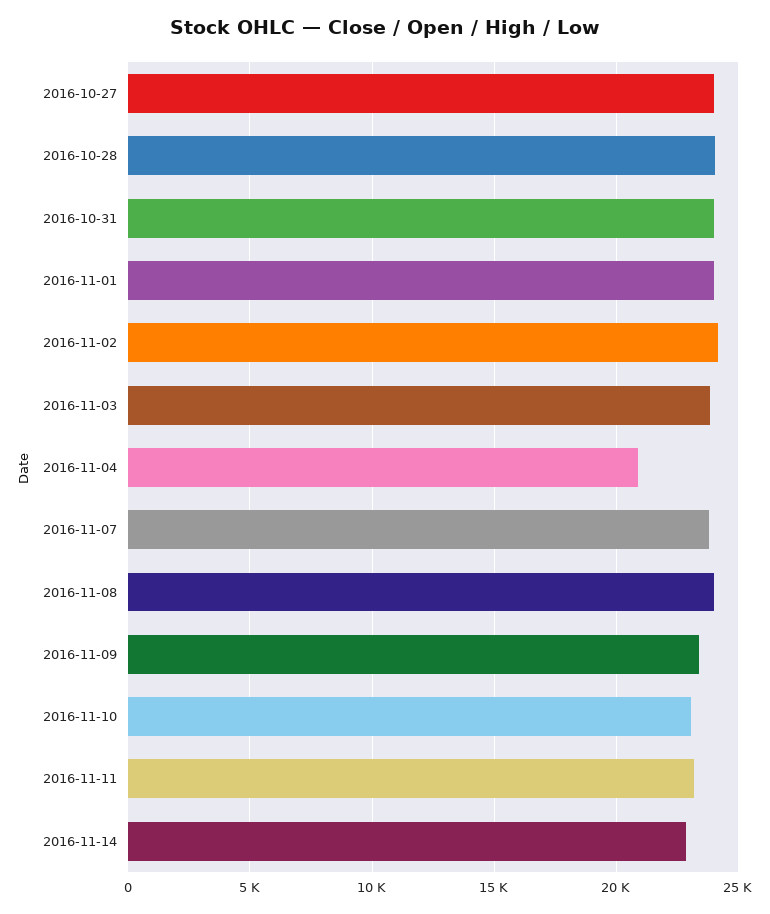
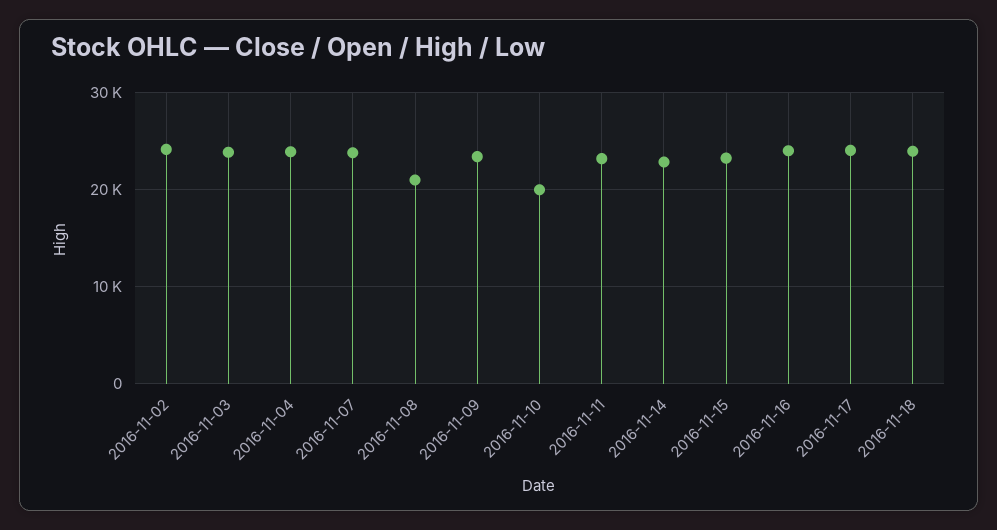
2016-10-27: 24000 -> none
2016-10-28: 24000 -> none
2016-10-31: 24000 -> none
2016-11-01: 24000 -> none
2016-11-04: 21000 -> 24000
2016-11-08: 24000 -> 21000
2016-11-10: 23000 -> 20000
2016-11-15: none -> 23000
2016-11-16: none -> 24000
2016-11-17: none -> 24000
2016-11-18: none -> 24000

